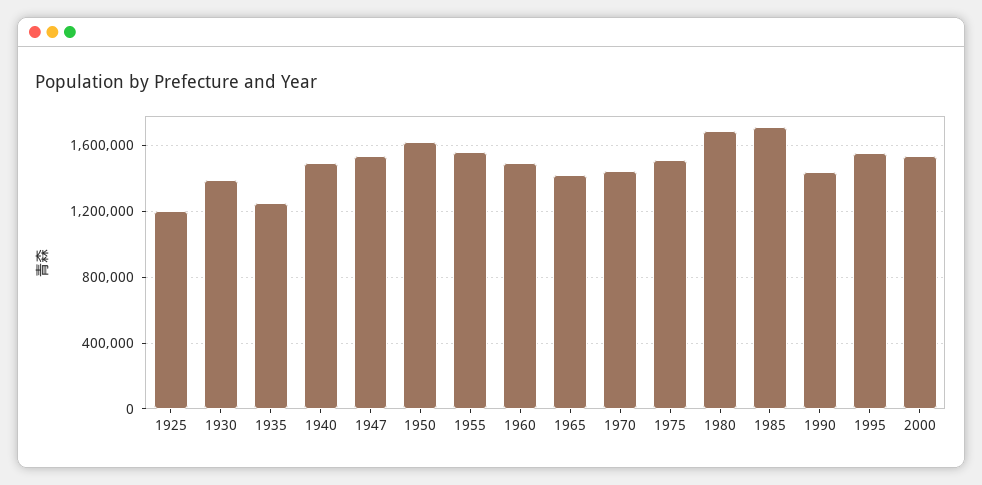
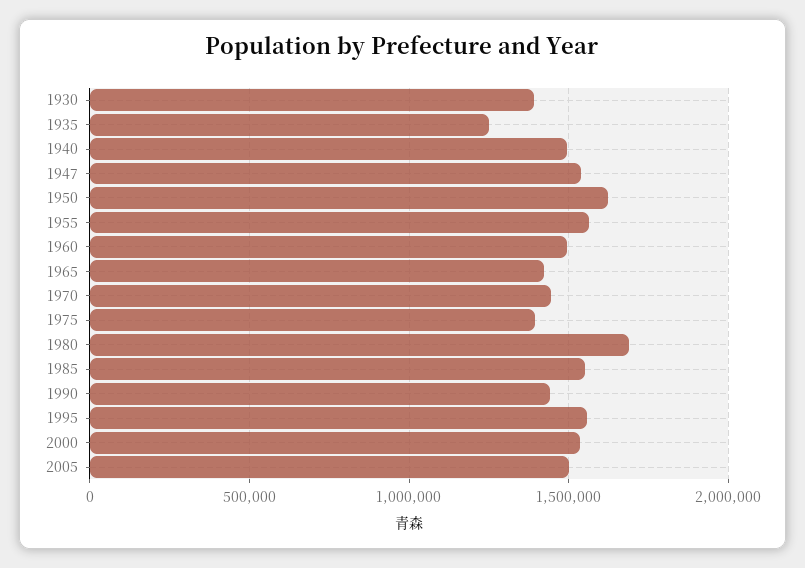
1925: 1200000 -> none
1975: 1500000 -> 1400000
1985: 1700000 -> 1550000
2005: none -> 1500000

